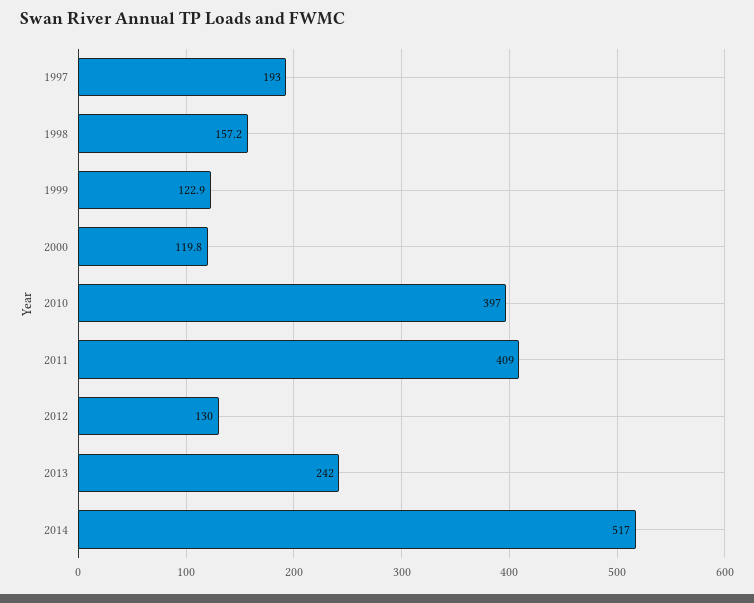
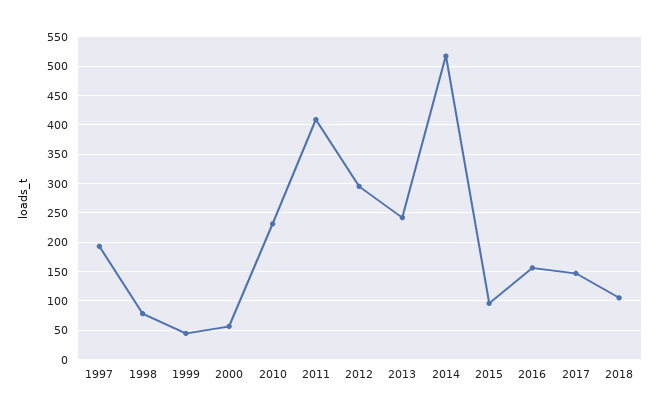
1998: 157.2 -> 75
1999: 122.9 -> 50
2000: 119.8 -> 50
2010: 397 -> 225
2012: 130 -> 300
2015: none -> 100
2016: none -> 150
2017: none -> 150
2018: none -> 100

